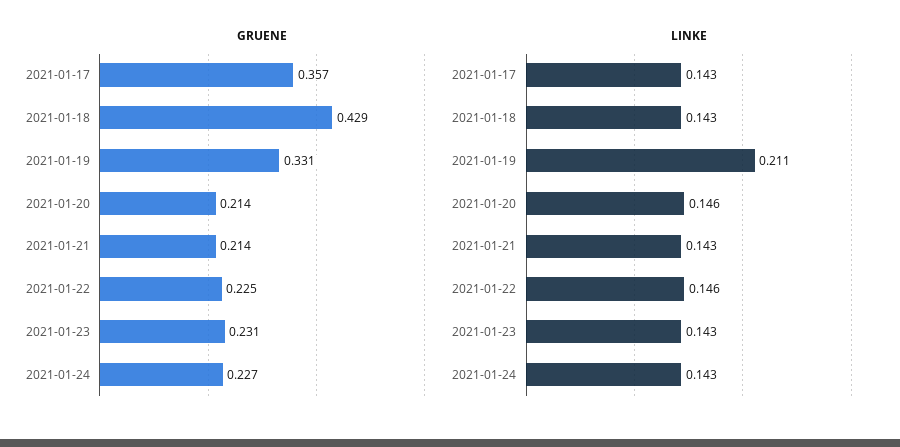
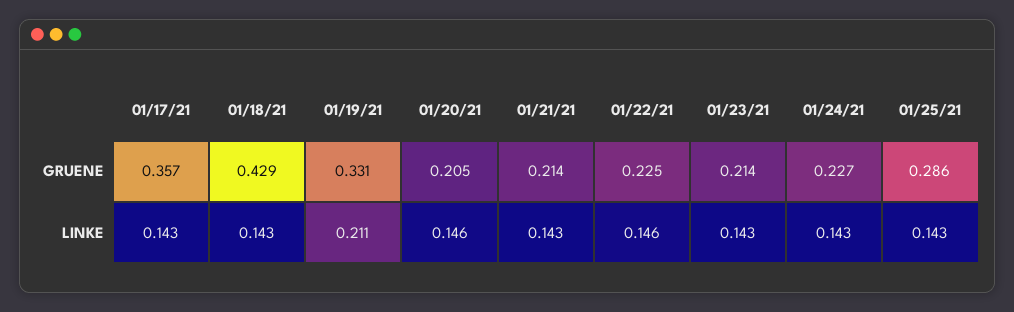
GRUENE, 2021-01-20: 0.214 -> 0.205
GRUENE, 2021-01-23: 0.231 -> 0.214
GRUENE, 01/25/21: none -> 0.286
LINKE, 01/25/21: none -> 0.143

